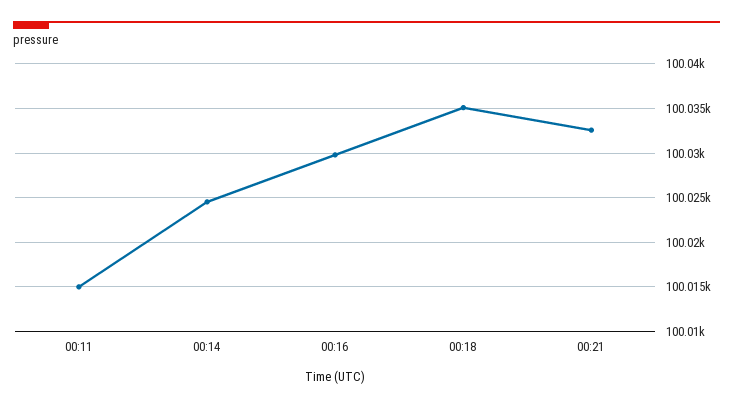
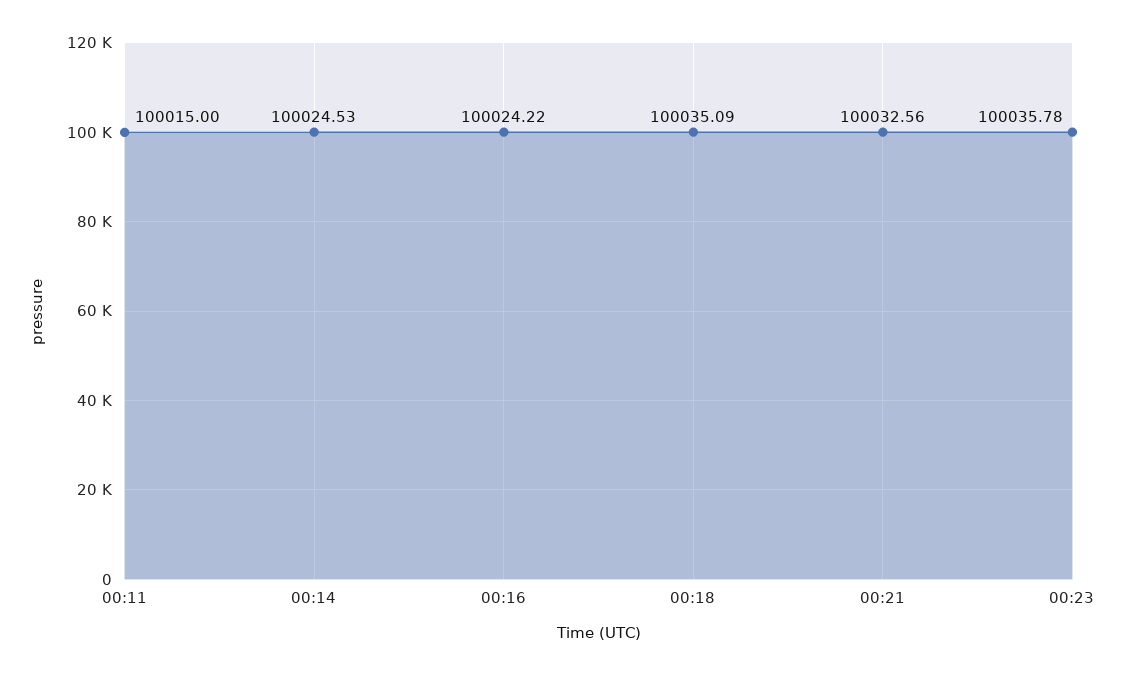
00:16: 100030 -> 100024.22
00:23: none -> 100035.78

